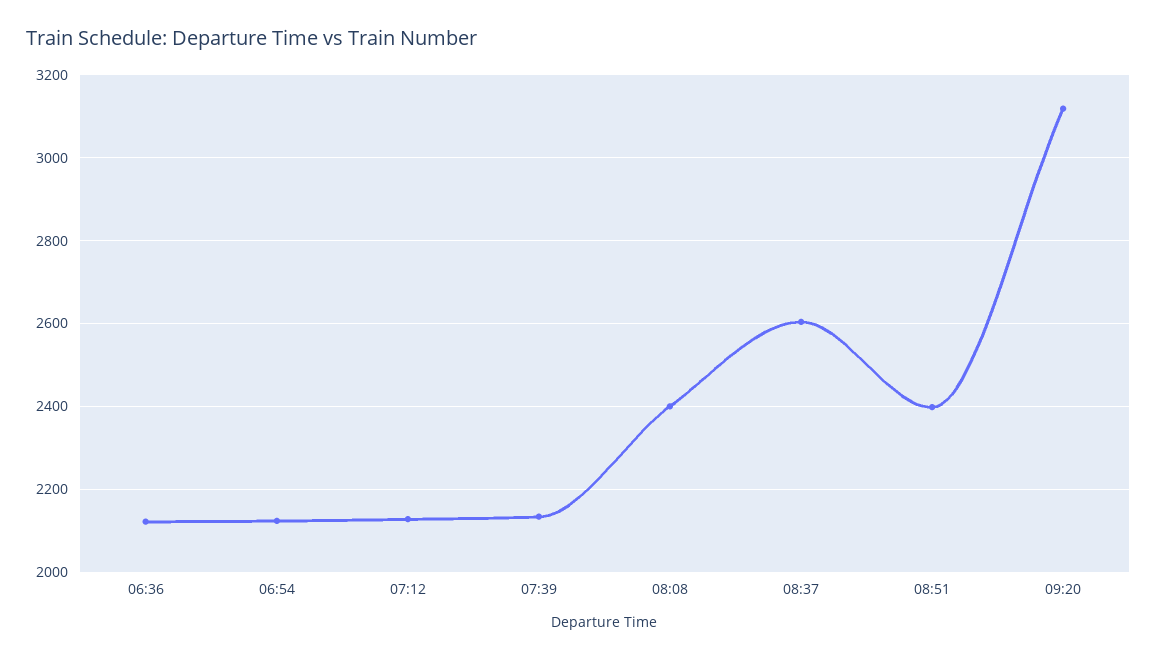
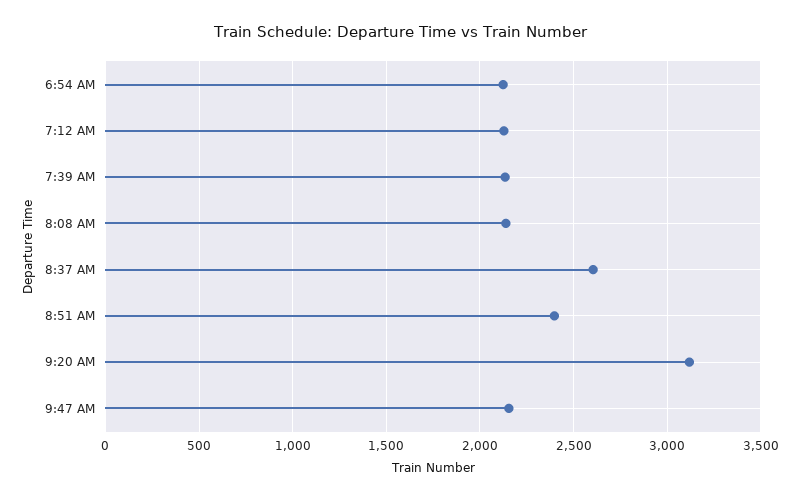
06:36: 2120 -> none
08:08: 2400 -> 2150
9:47 AM: none -> 2150

